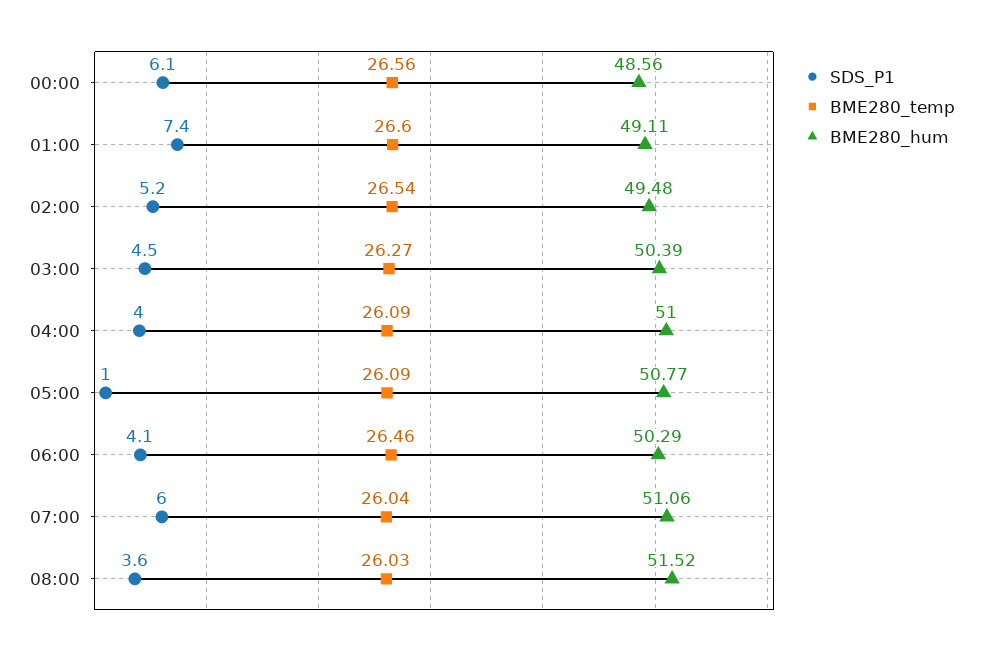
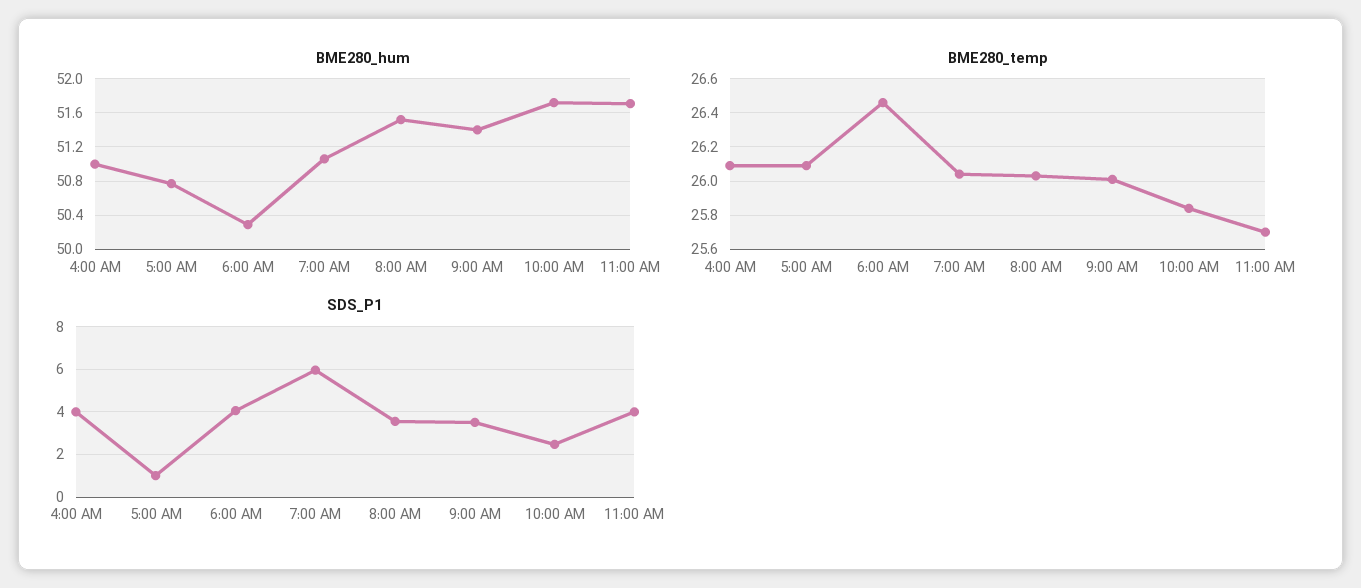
SDS_P1, 00:00: 6.1 -> none
BME280_temp, 00:00: 26.56 -> none
BME280_hum, 00:00: 48.56 -> none
SDS_P1, 01:00: 7.4 -> none
BME280_temp, 01:00: 26.6 -> none
BME280_hum, 01:00: 49.11 -> none
SDS_P1, 02:00: 5.2 -> none
BME280_temp, 02:00: 26.54 -> none
BME280_hum, 02:00: 49.48 -> none
SDS_P1, 03:00: 4.5 -> none
BME280_temp, 03:00: 26.27 -> none
BME280_hum, 03:00: 50.39 -> none
BME280_hum, 9:00 AM: none -> 51.4
BME280_hum, 10:00 AM: none -> 51.7
BME280_hum, 11:00 AM: none -> 51.7
BME280_temp, 9:00 AM: none -> 26
BME280_temp, 10:00 AM: none -> 25.85
BME280_temp, 11:00 AM: none -> 25.7
SDS_P1, 9:00 AM: none -> 3.5
SDS_P1, 10:00 AM: none -> 2.5
SDS_P1, 11:00 AM: none -> 4

